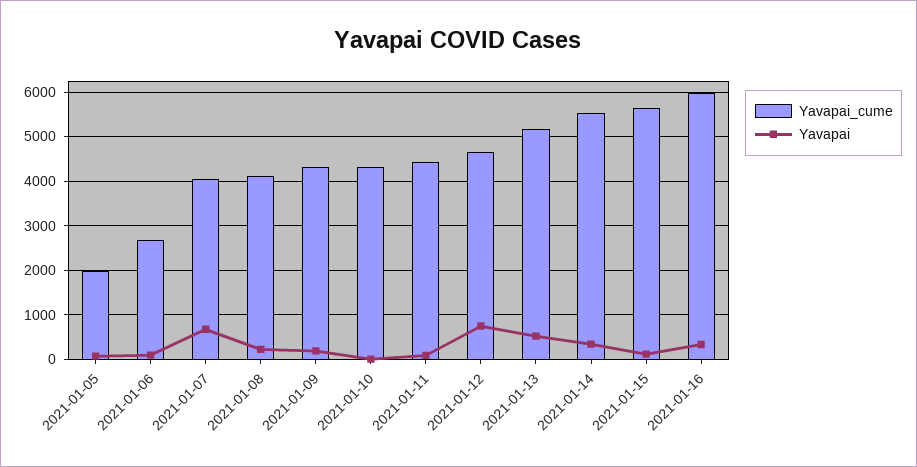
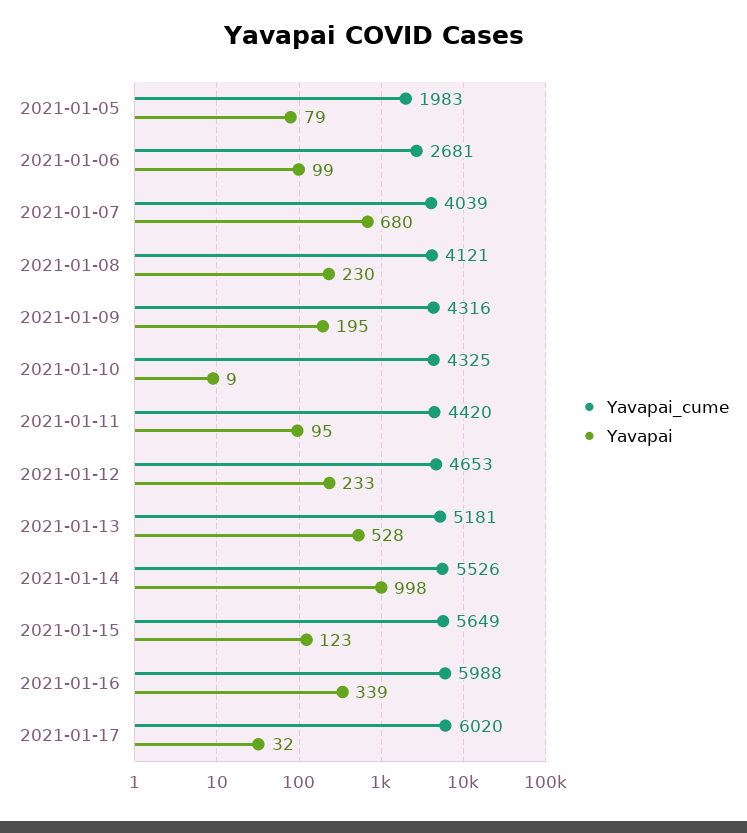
Yavapai, 2021-01-12: 800 -> 233
Yavapai, 2021-01-14: 400 -> 998
Yavapai_cume, 2021-01-17: none -> 6020
Yavapai, 2021-01-17: none -> 32

